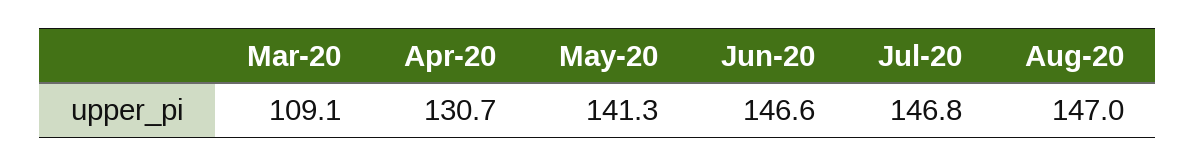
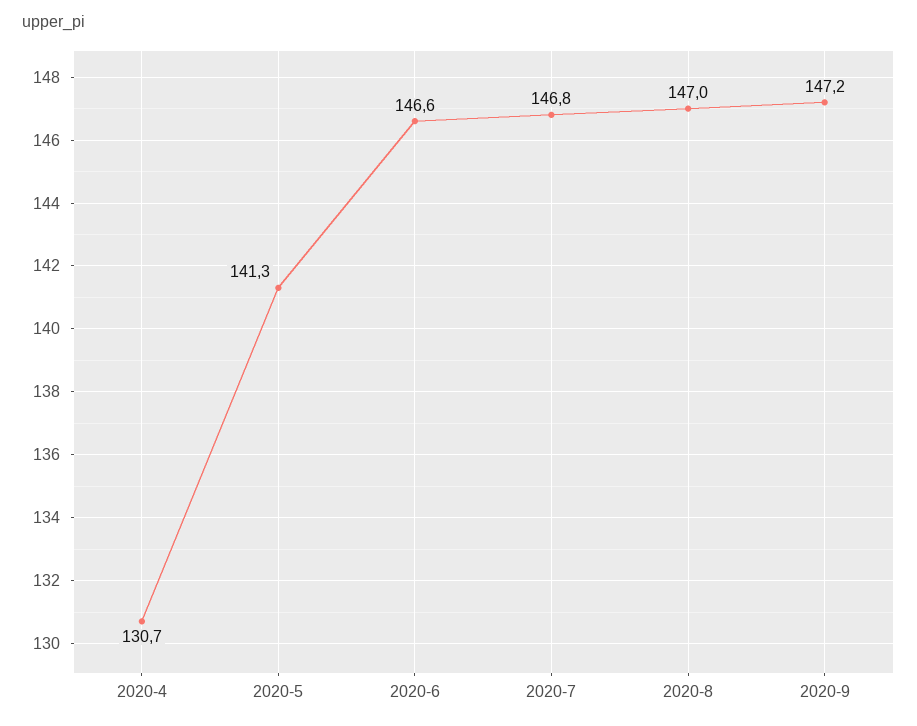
Mar-20: 109.1 -> none
2020-9: none -> 147.2

